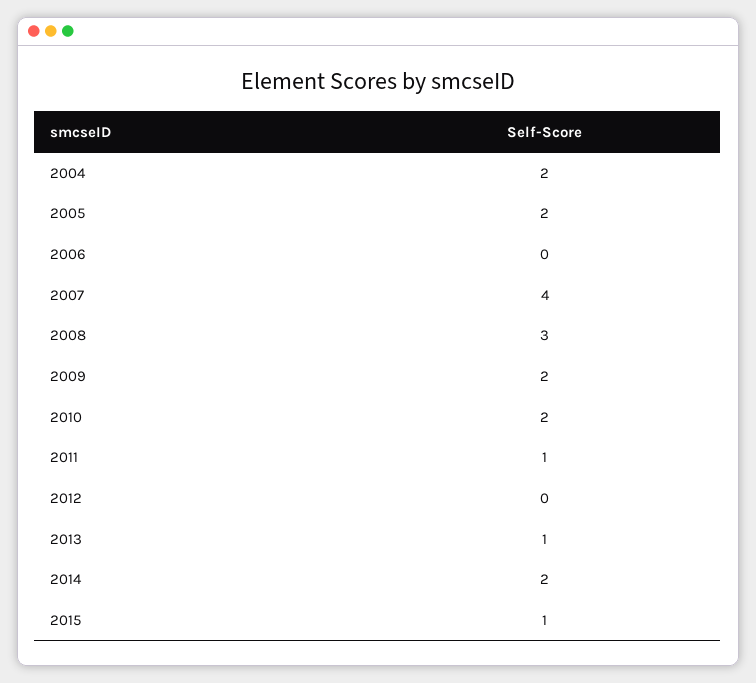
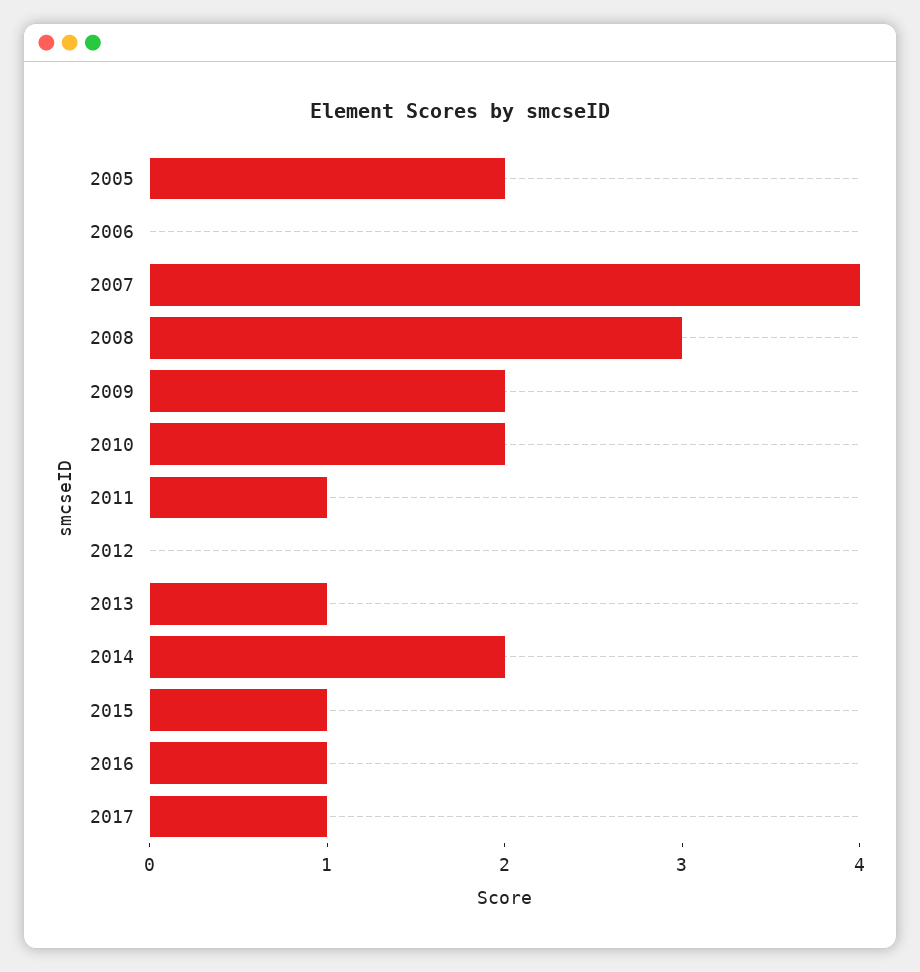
2004: 2 -> none
2016: none -> 1
2017: none -> 1

